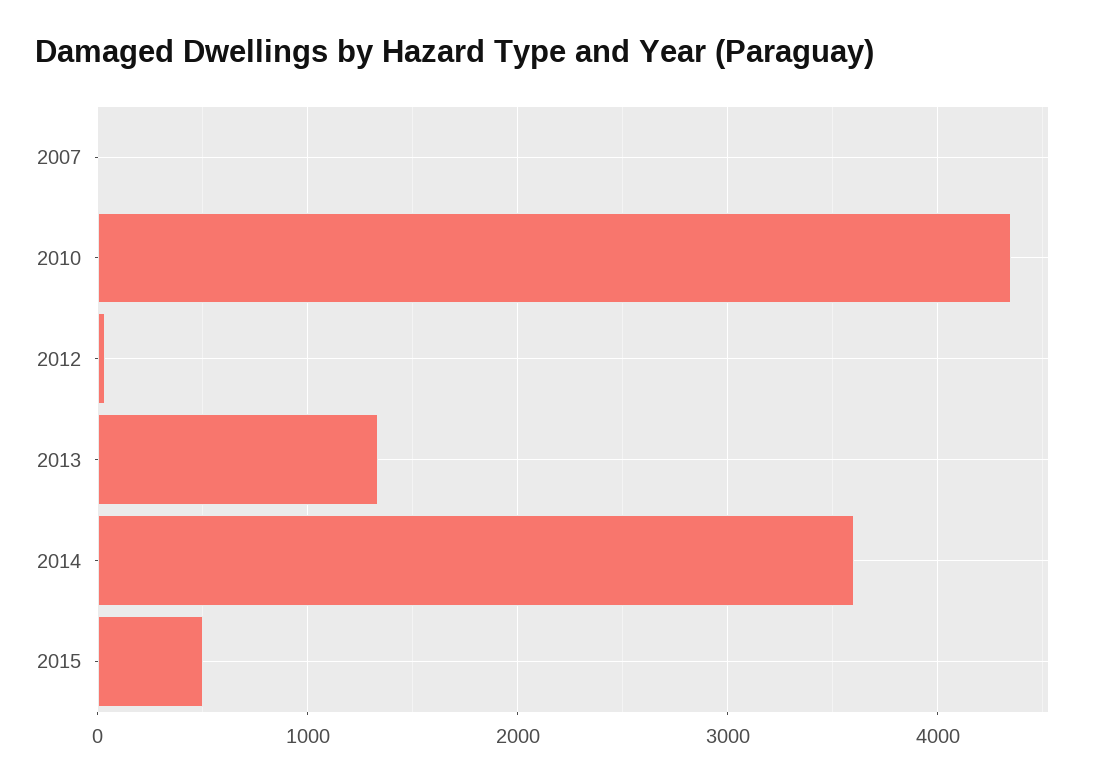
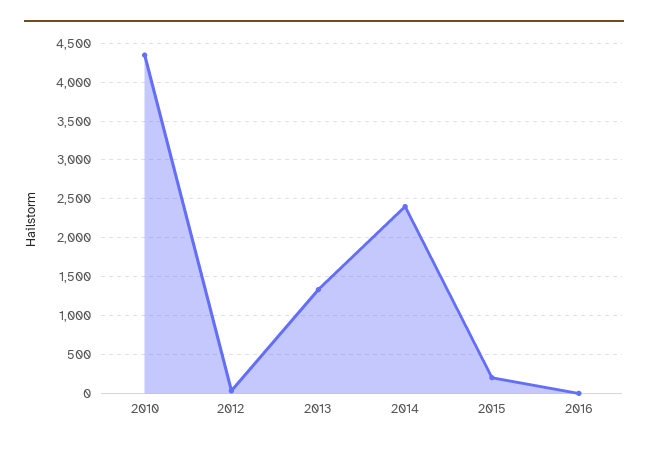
2007: 0 -> none
2014: 3600 -> 2400
2015: 500 -> 200
2016: none -> 0

